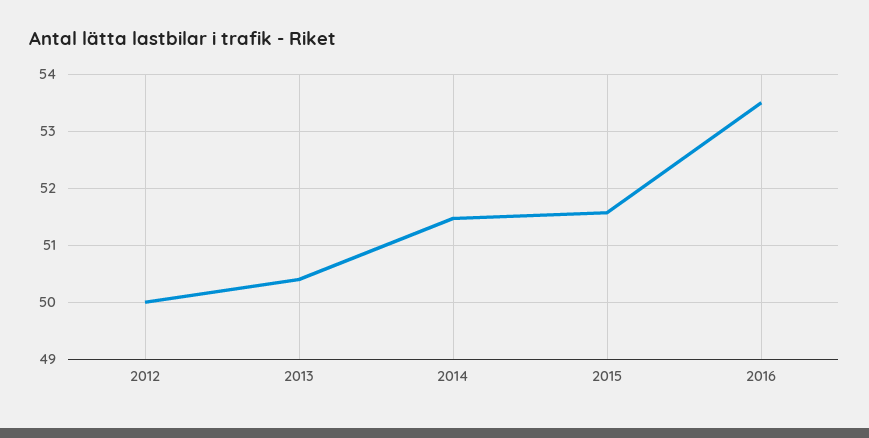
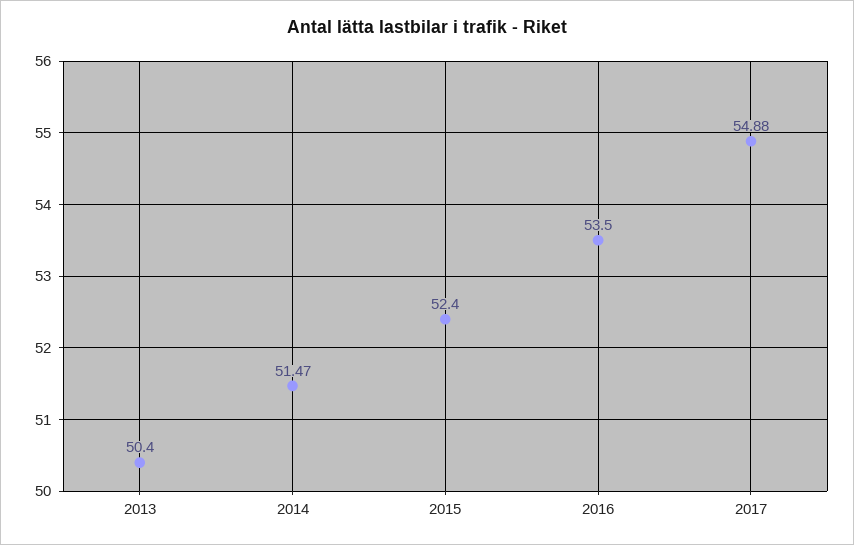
2012: 50 -> none
2015: 51.6 -> 52.4
2017: none -> 54.88

